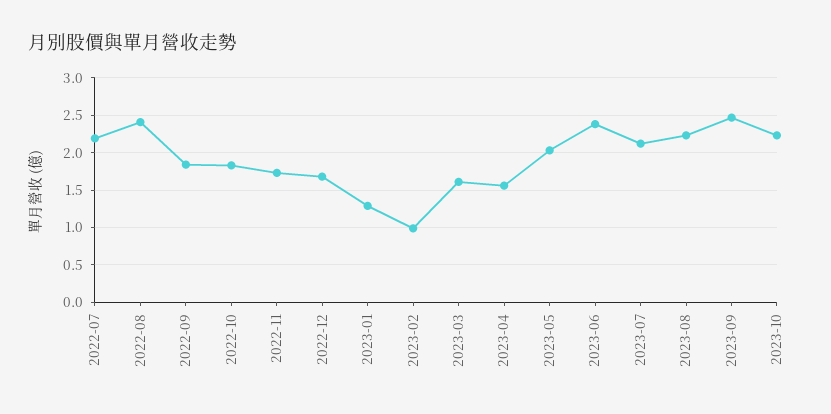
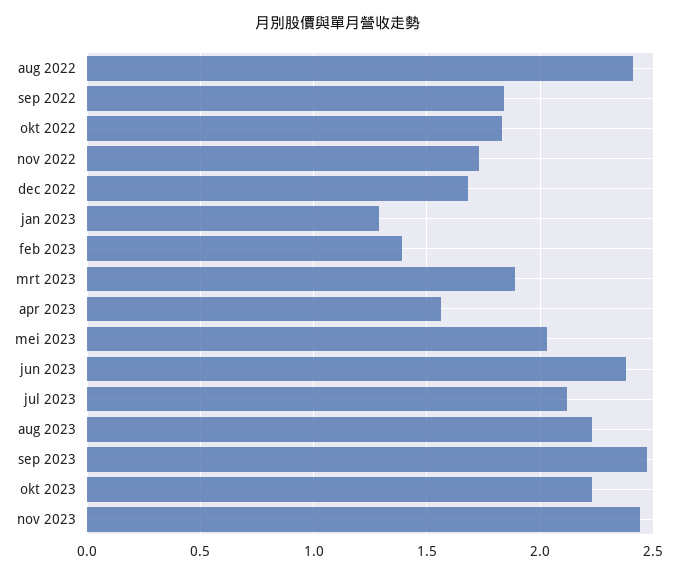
2022-07: 2.2 -> none
2023-02: 1 -> 1.4
2023-03: 1.6 -> 1.9
nov 2023: none -> 2.45

